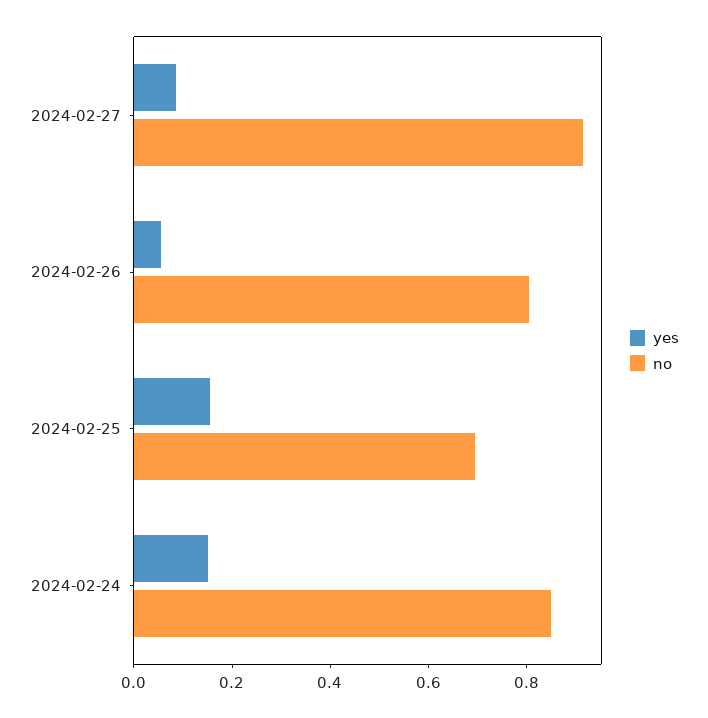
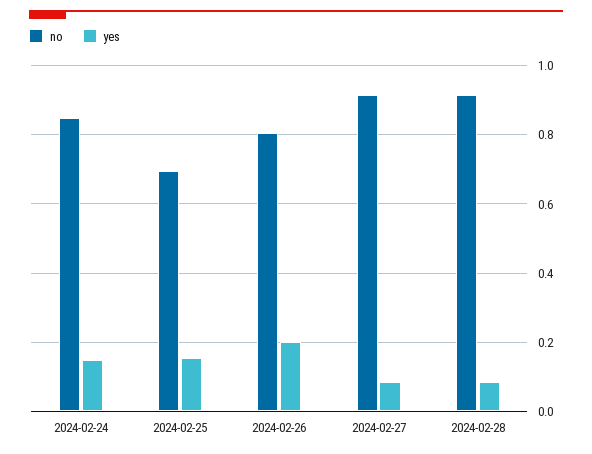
yes, 2024-02-26: 0.05 -> 0.2
no, 2024-02-28: none -> 0.92
yes, 2024-02-28: none -> 0.08

